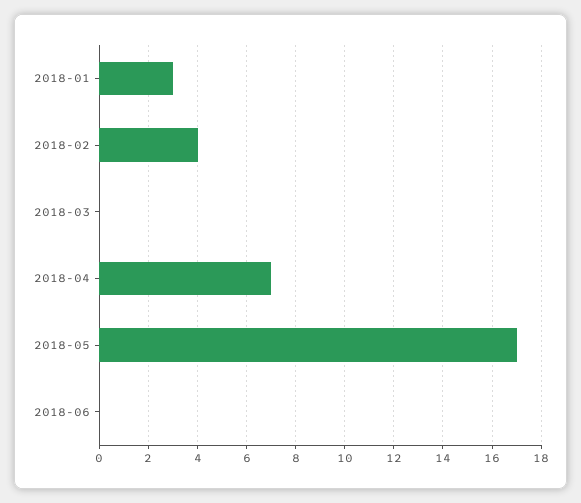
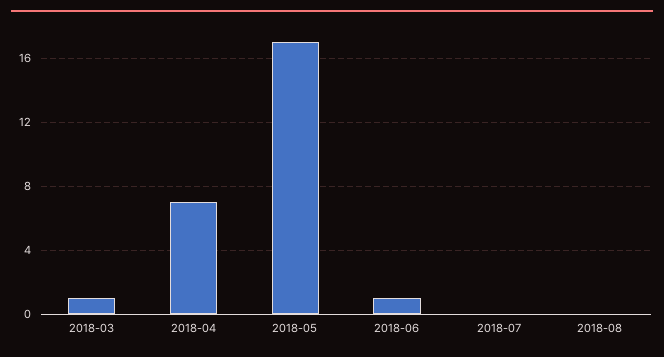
2018-01: 3 -> none
2018-02: 4 -> none
2018-03: 0 -> 1
2018-06: 0 -> 1
2018-07: none -> 0
2018-08: none -> 0

